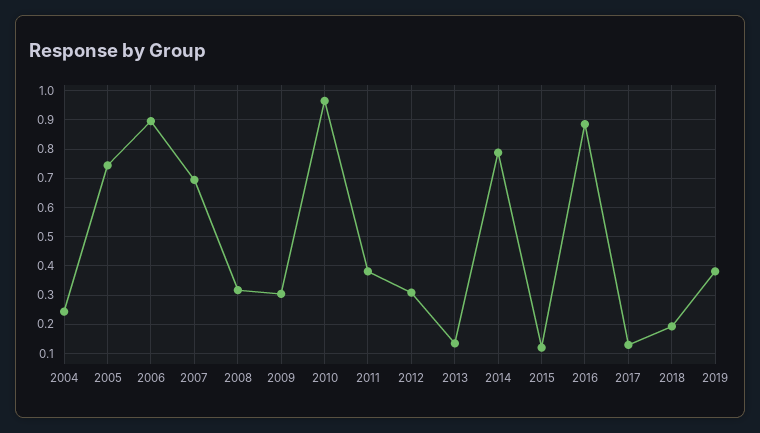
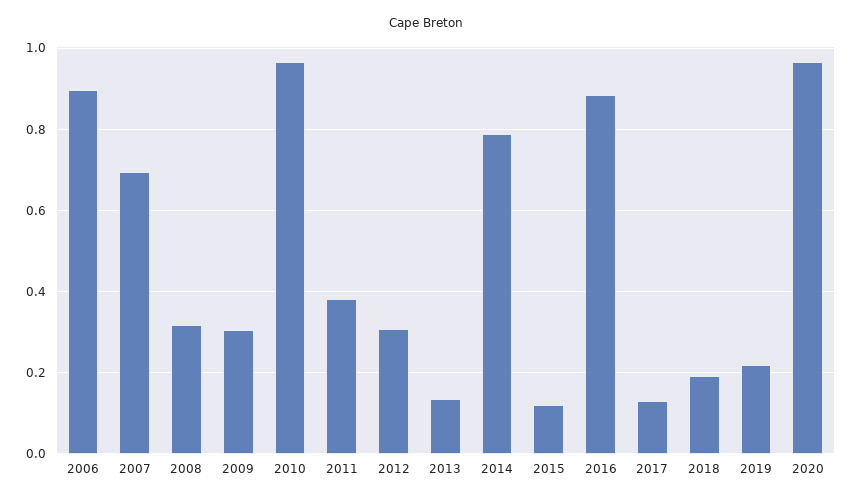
2004: 0.25 -> none
2005: 0.75 -> none
2019: 0.375 -> 0.22
2020: none -> 0.96

